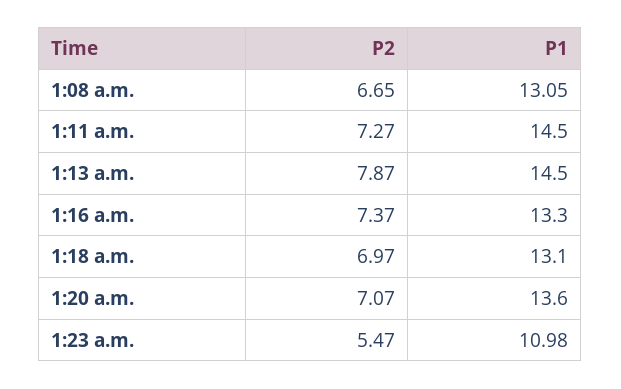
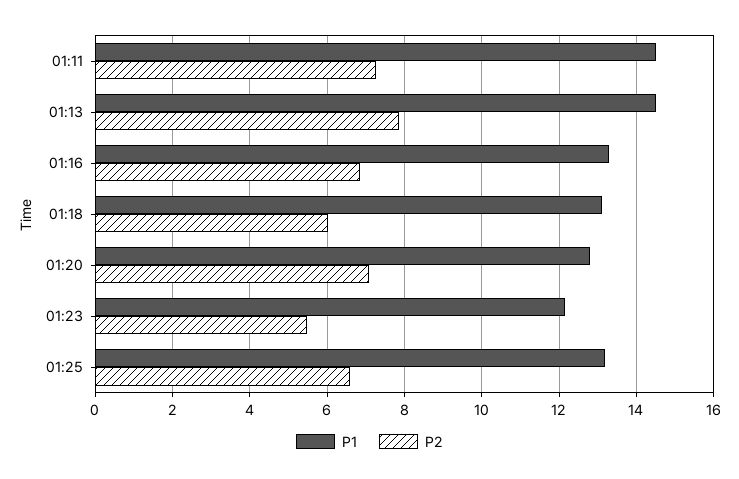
P2, 1:08 a.m.: 6.65 -> none
P1, 1:08 a.m.: 13.05 -> none
P2, 1:16 a.m.: 7.37 -> 6.8
P2, 1:18 a.m.: 6.97 -> 6
P1, 1:20 a.m.: 13.6 -> 12.8
P1, 1:23 a.m.: 10.98 -> 12.2
P1, 01:25: none -> 13.2
P2, 01:25: none -> 6.6

